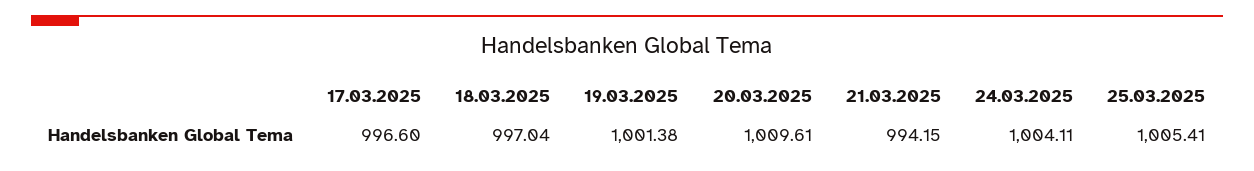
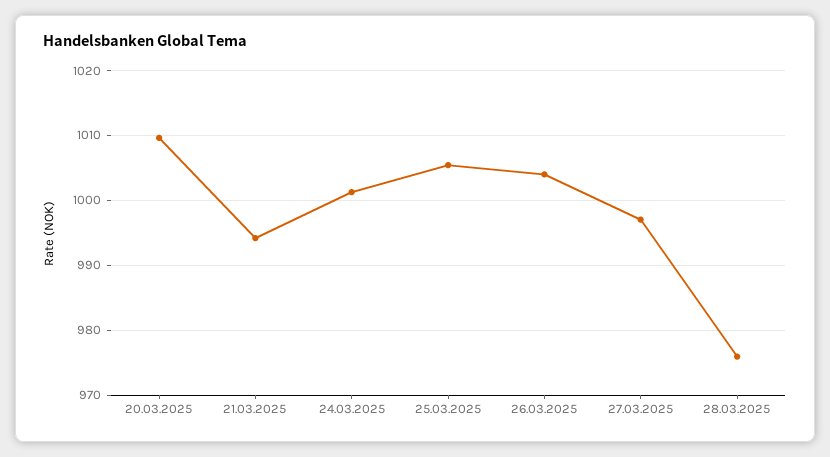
17.03.2025: 996.6 -> none
18.03.2025: 997.04 -> none
19.03.2025: 1001.38 -> none
24.03.2025: 1004.11 -> 1001
26.03.2025: none -> 1004
27.03.2025: none -> 997
28.03.2025: none -> 976

